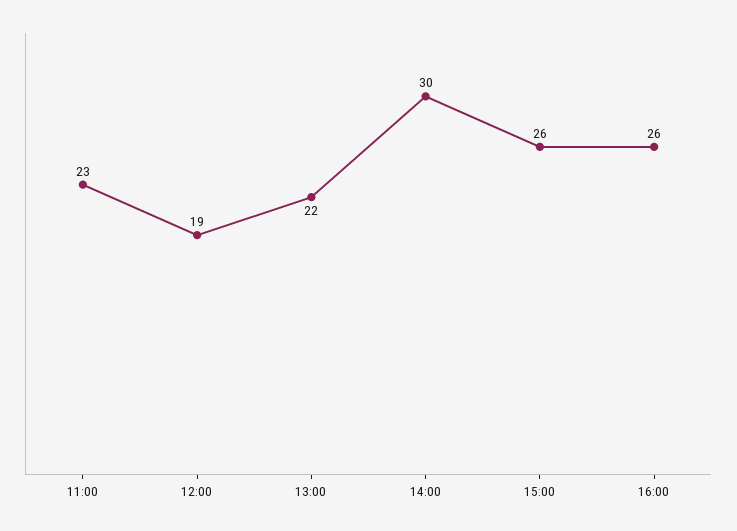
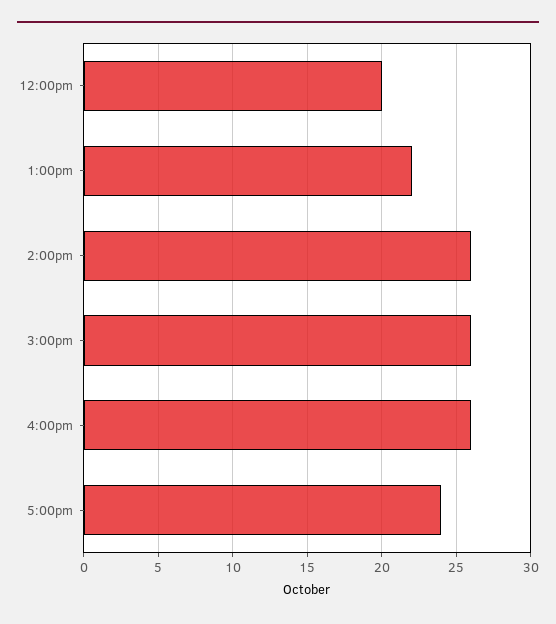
11:00: 23 -> none
12:00: 19 -> 20
14:00: 30 -> 26
5:00pm: none -> 24

